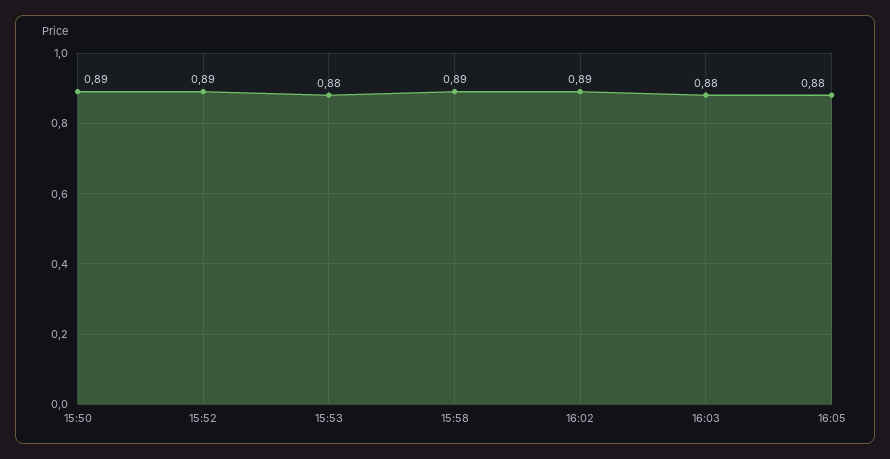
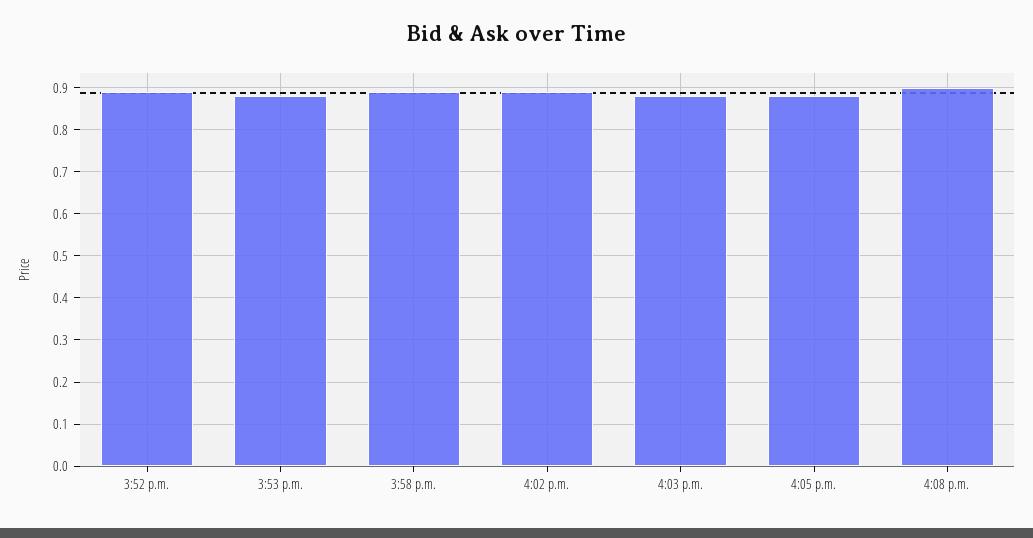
15:50: 0.89 -> none
4:08 p.m.: none -> 0.9

